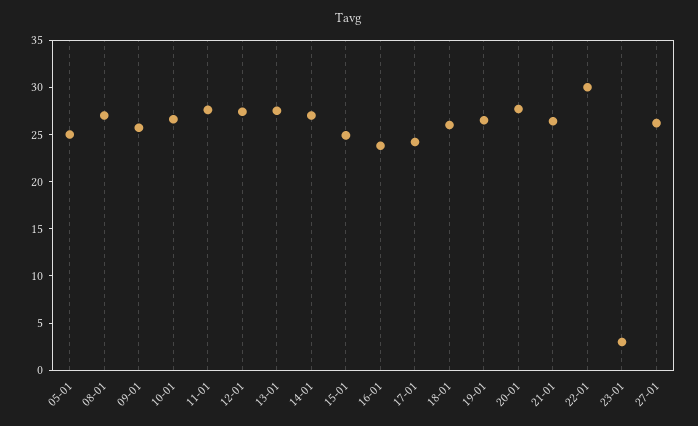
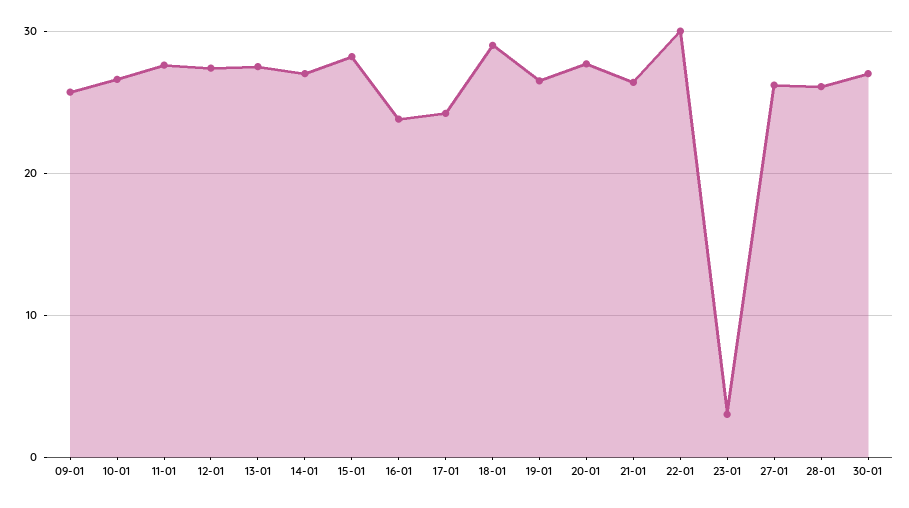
05-01: 25 -> none
08-01: 27 -> none
15-01: 25 -> 28
18-01: 26 -> 29
28-01: none -> 26
30-01: none -> 27

